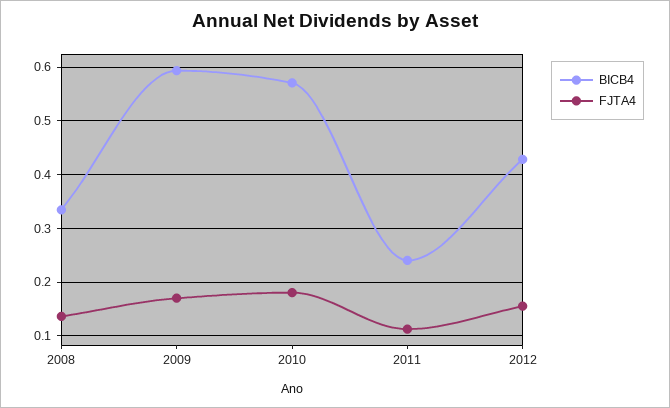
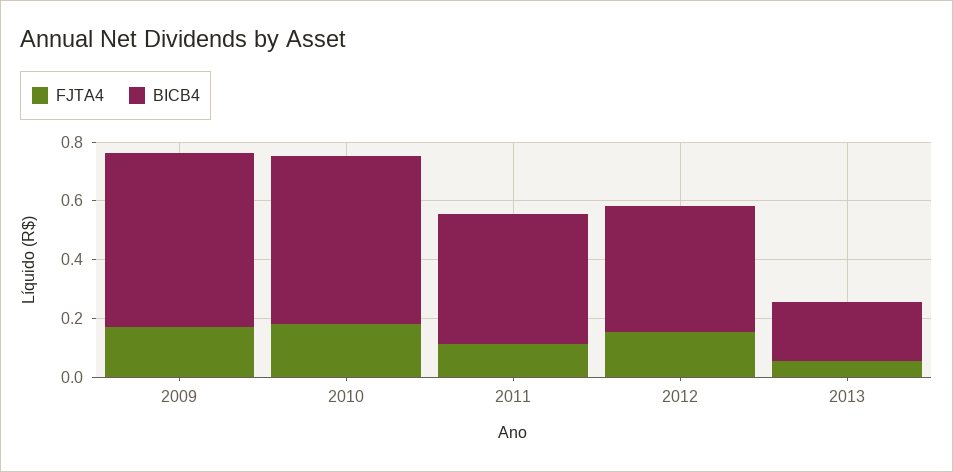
BICB4, 2008: 0.34 -> none
FJTA4, 2008: 0.14 -> none
BICB4, 2011: 0.24 -> 0.45
FJTA4, 2013: none -> 0.05
BICB4, 2013: none -> 0.2

